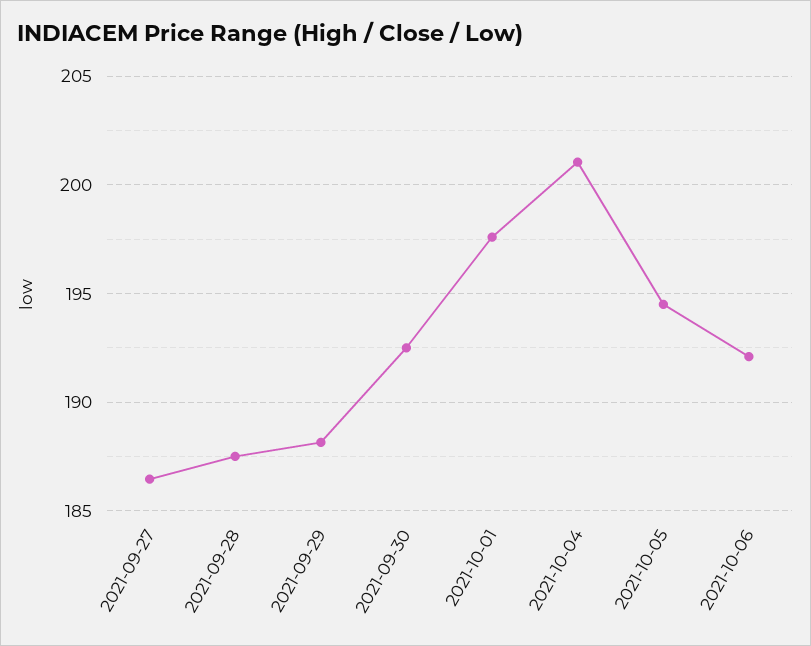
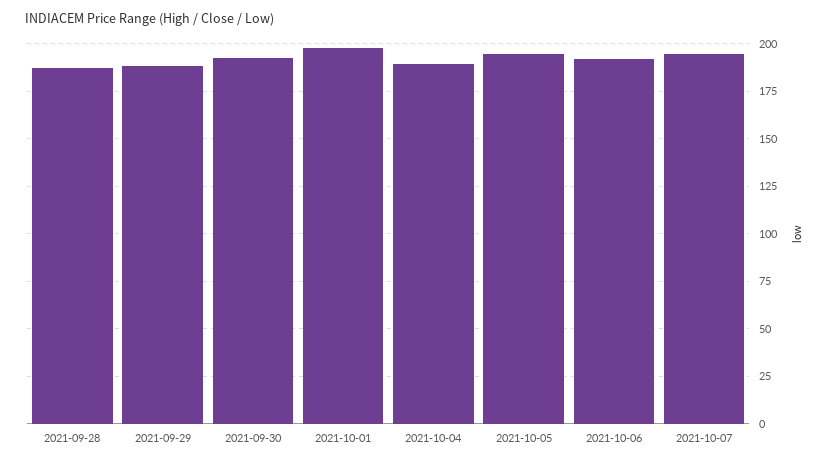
2021-09-27: 186.5 -> none
2021-10-04: 201 -> 190
2021-10-07: none -> 195

